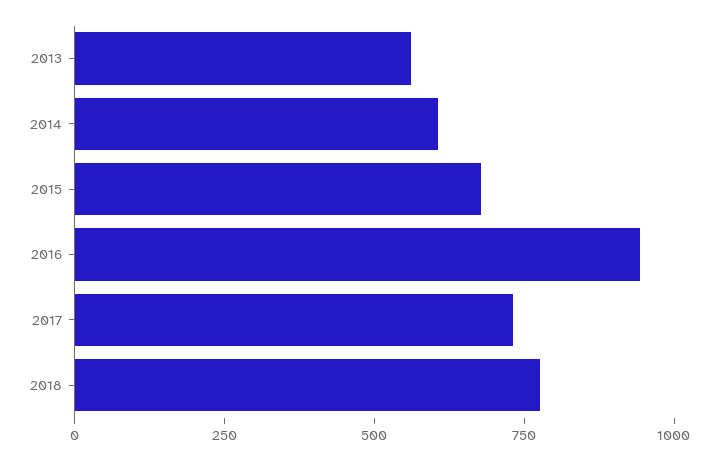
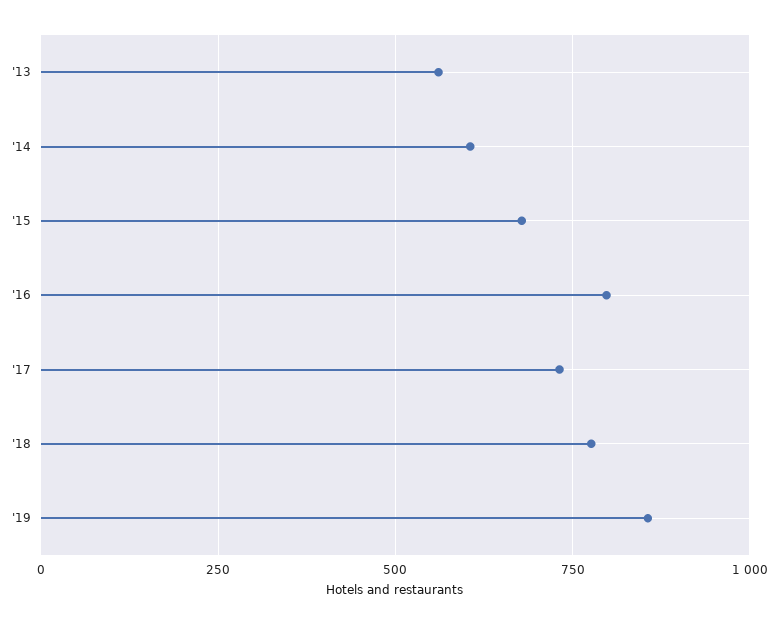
2016: 950 -> 800
'19: none -> 850

